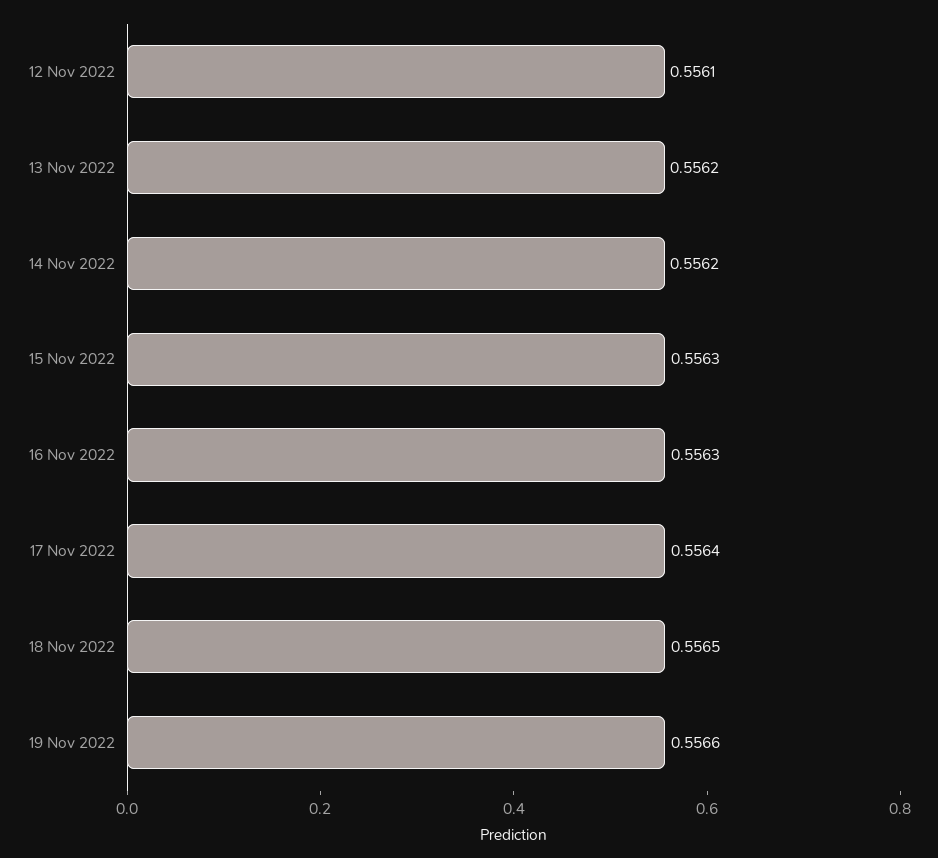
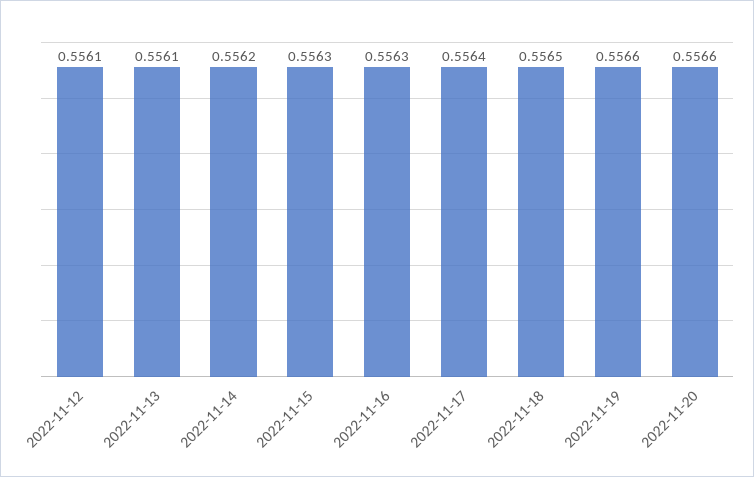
13 Nov 2022: 0.5562 -> 0.5561
2022-11-20: none -> 0.5566

